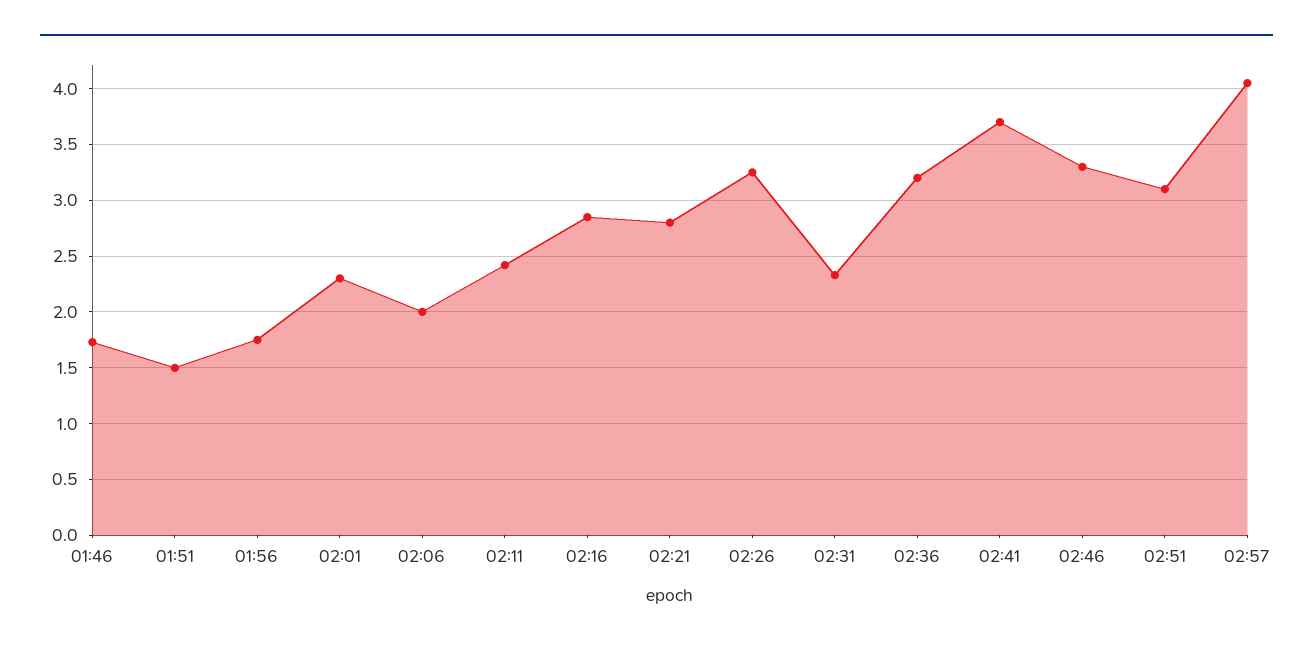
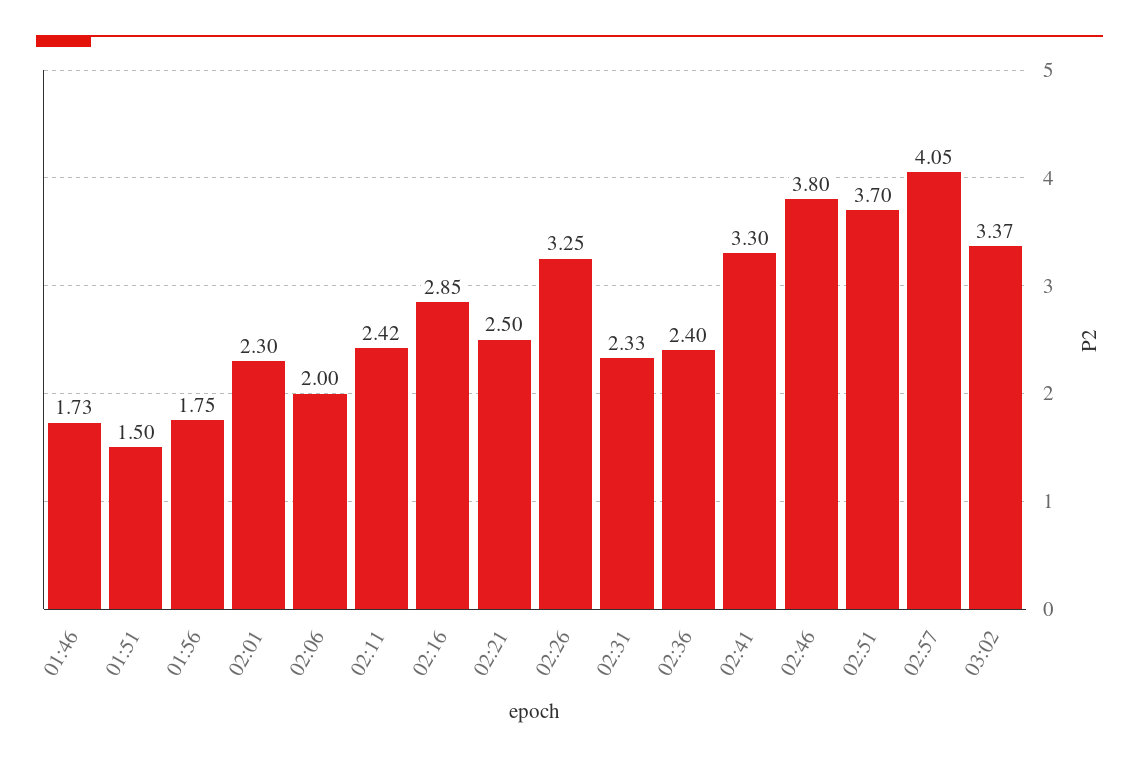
02:21: 2.8 -> 2.5
02:36: 3.2 -> 2.4
02:41: 3.7 -> 3.3
02:46: 3.3 -> 3.8
02:51: 3.1 -> 3.7
03:02: none -> 3.37

